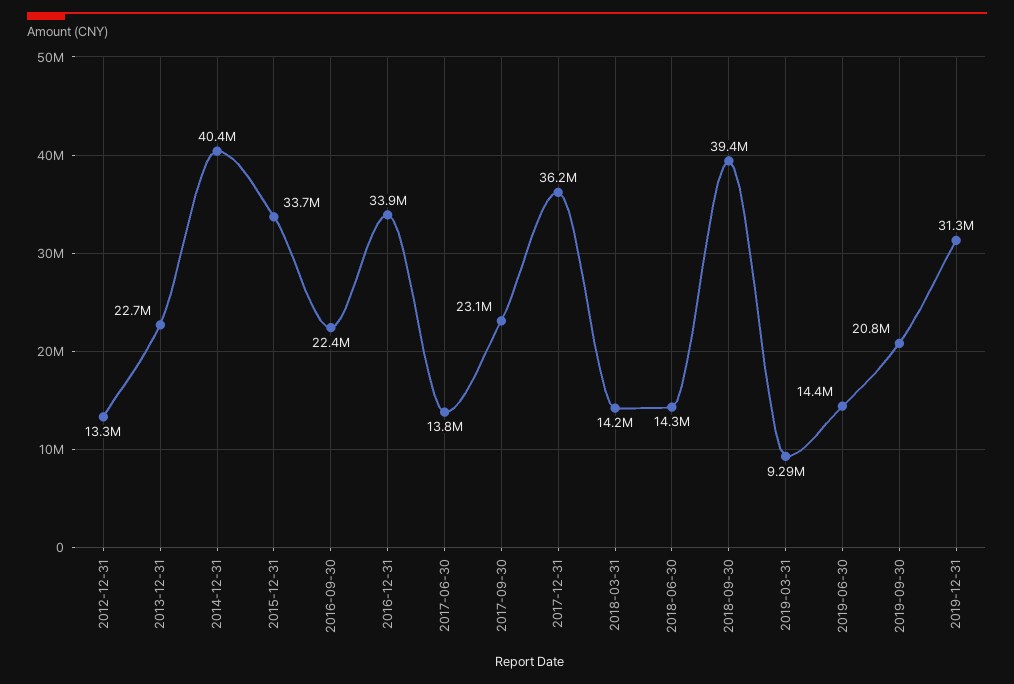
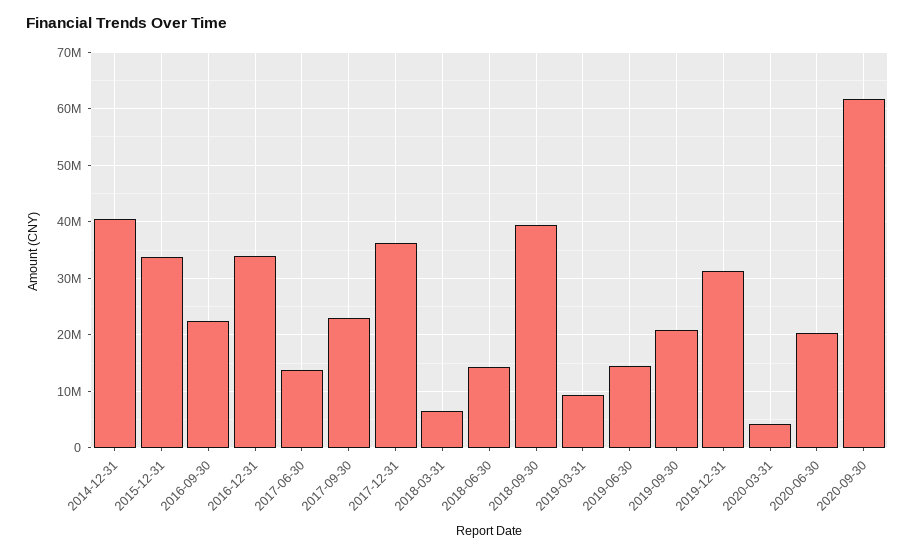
2012-12-31: 13300000 -> none
2013-12-31: 22700000 -> none
2018-03-31: 14200000 -> 6000000
2020-03-31: none -> 4000000
2020-06-30: none -> 20000000
2020-09-30: none -> 62000000

